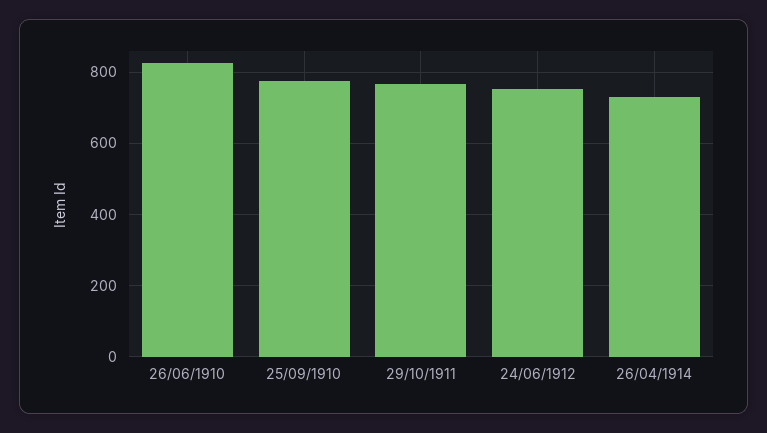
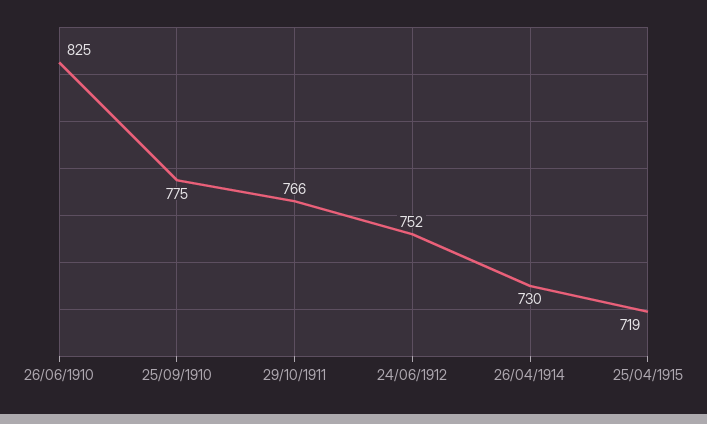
25/04/1915: none -> 719

